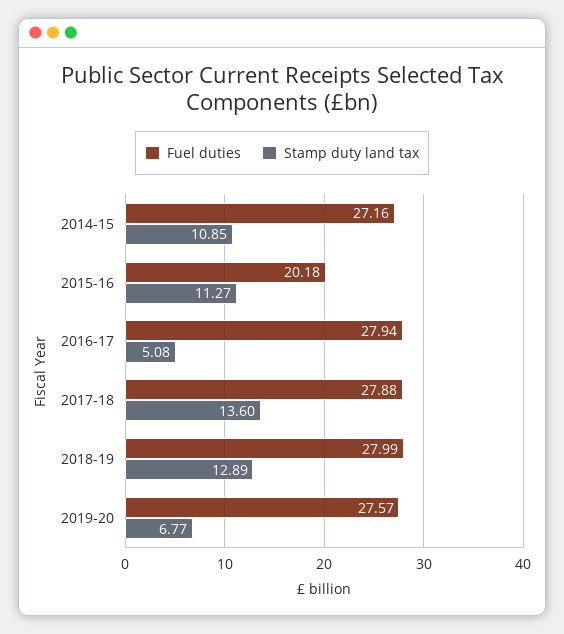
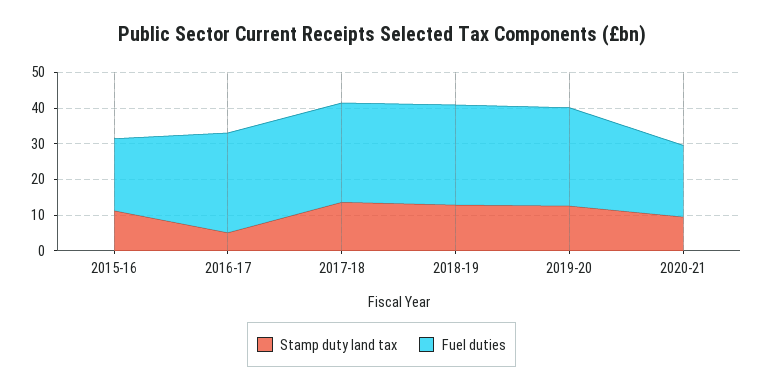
Fuel duties, 2014-15: 27.16 -> none
Stamp duty land tax, 2014-15: 10.85 -> none
Stamp duty land tax, 2019-20: 6.77 -> 12.5
Stamp duty land tax, 2020-21: none -> 10
Fuel duties, 2020-21: none -> 20

